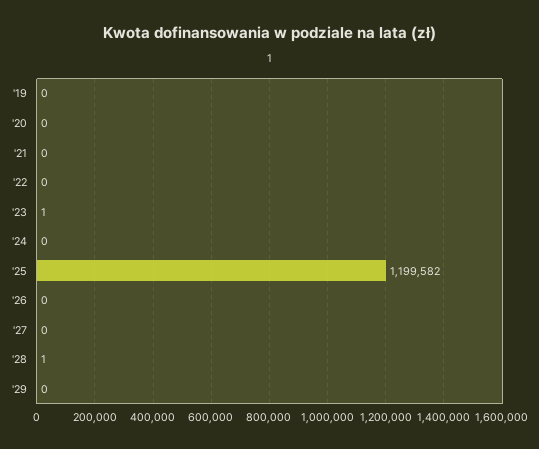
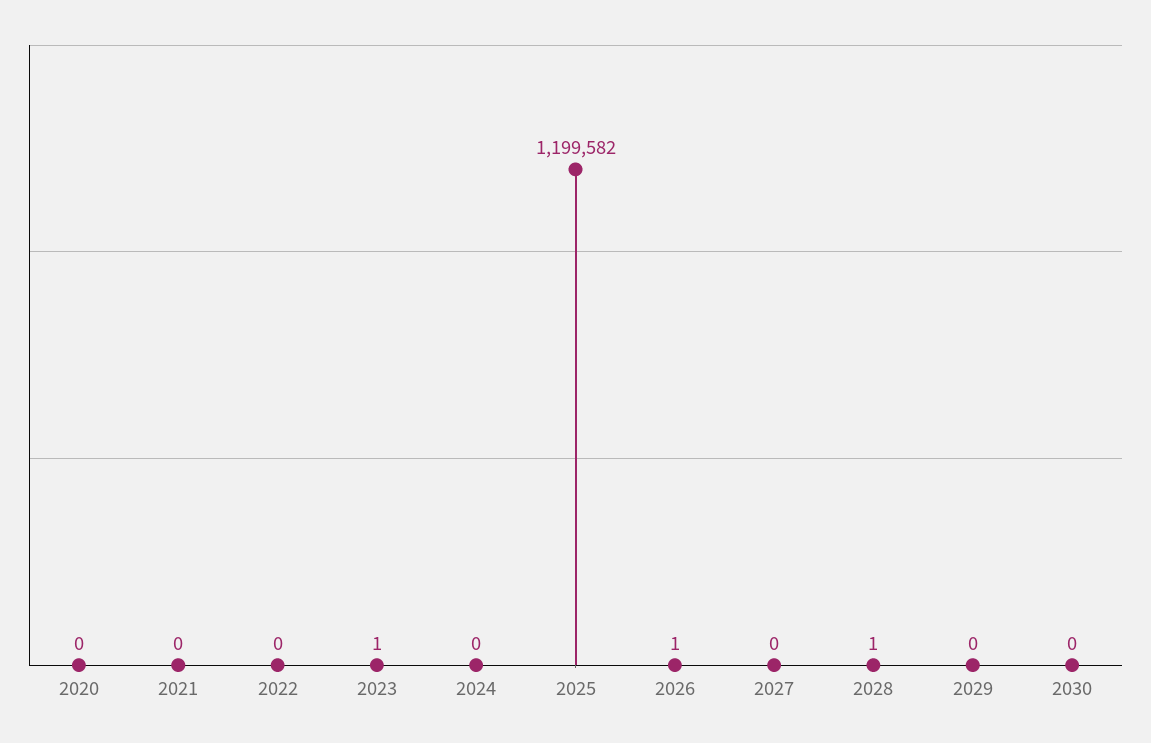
'19: 0 -> none
'26: 0 -> 1
2030: none -> 0

